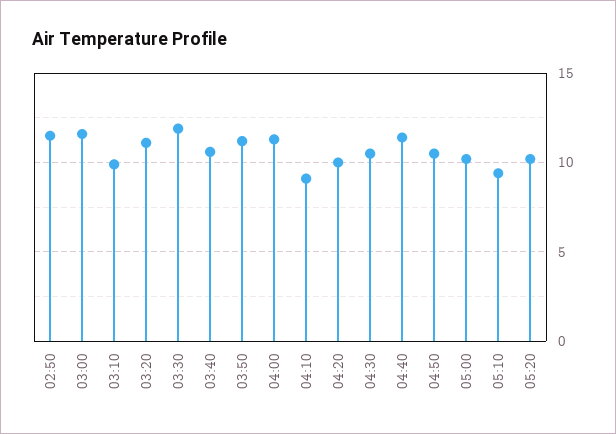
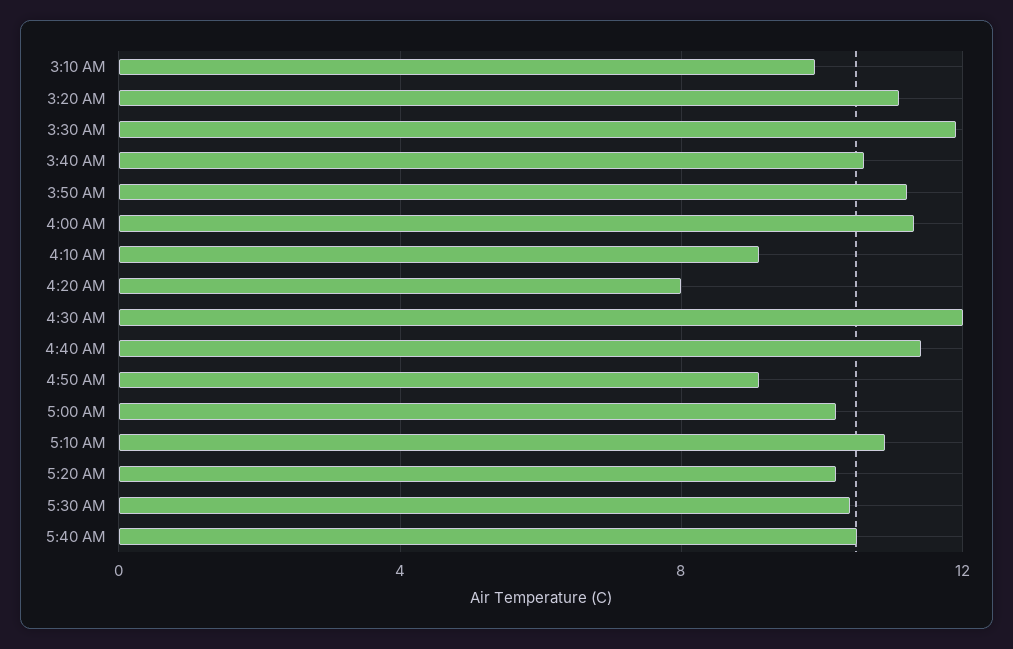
02:50: 11.5 -> none
03:00: 11.5 -> none
04:20: 10 -> 8
04:30: 10.5 -> 12
04:50: 10.5 -> 9
05:10: 9.5 -> 11
5:30 AM: none -> 10.5
5:40 AM: none -> 10.5

